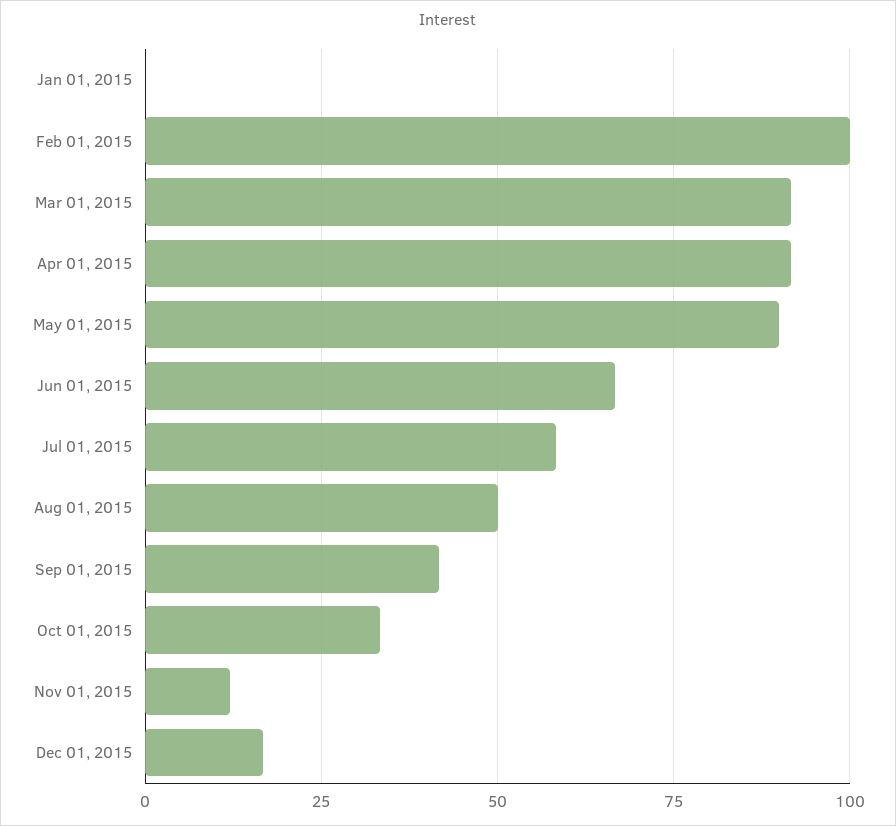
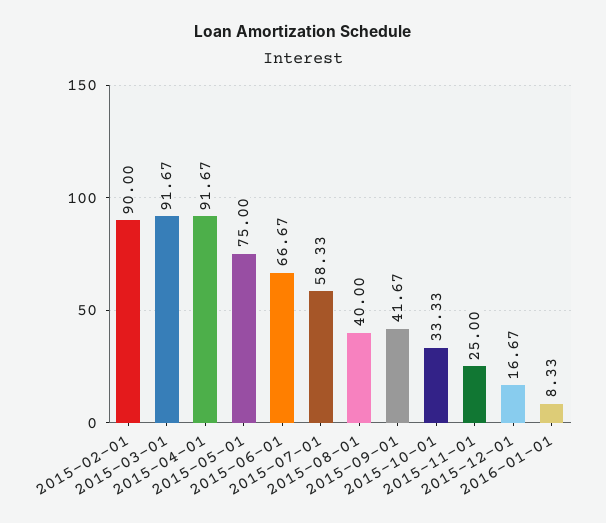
Jan 01, 2015: 0 -> none
Feb 01, 2015: 100 -> 90
May 01, 2015: 90 -> 75
Aug 01, 2015: 50 -> 40
Nov 01, 2015: 12.5 -> 25
2016-01-01: none -> 8.33

